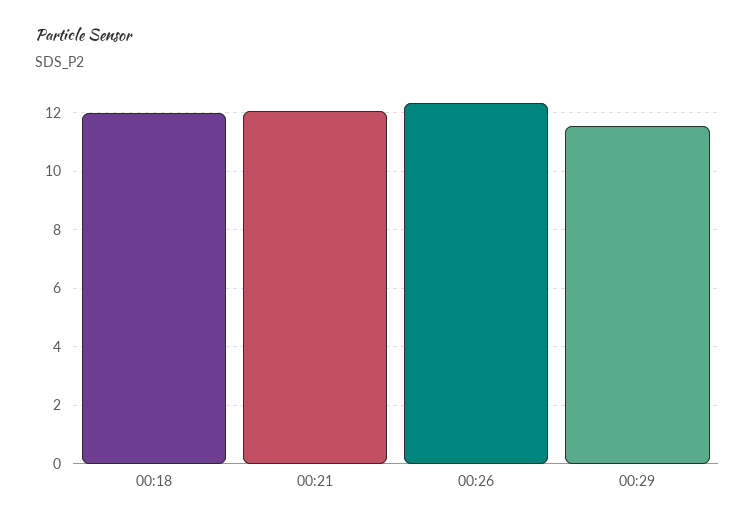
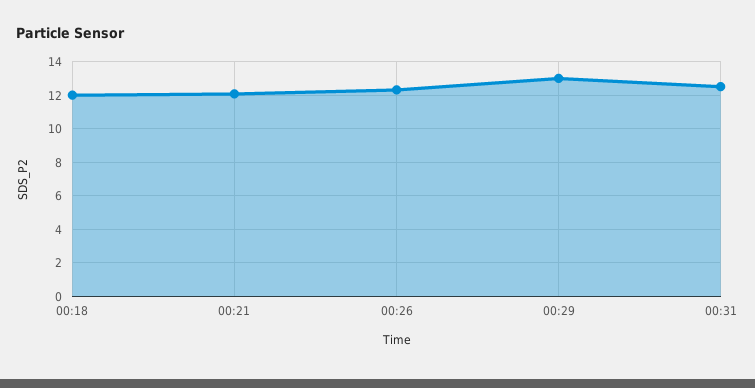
00:29: 11.5 -> 13
00:31: none -> 12.5

